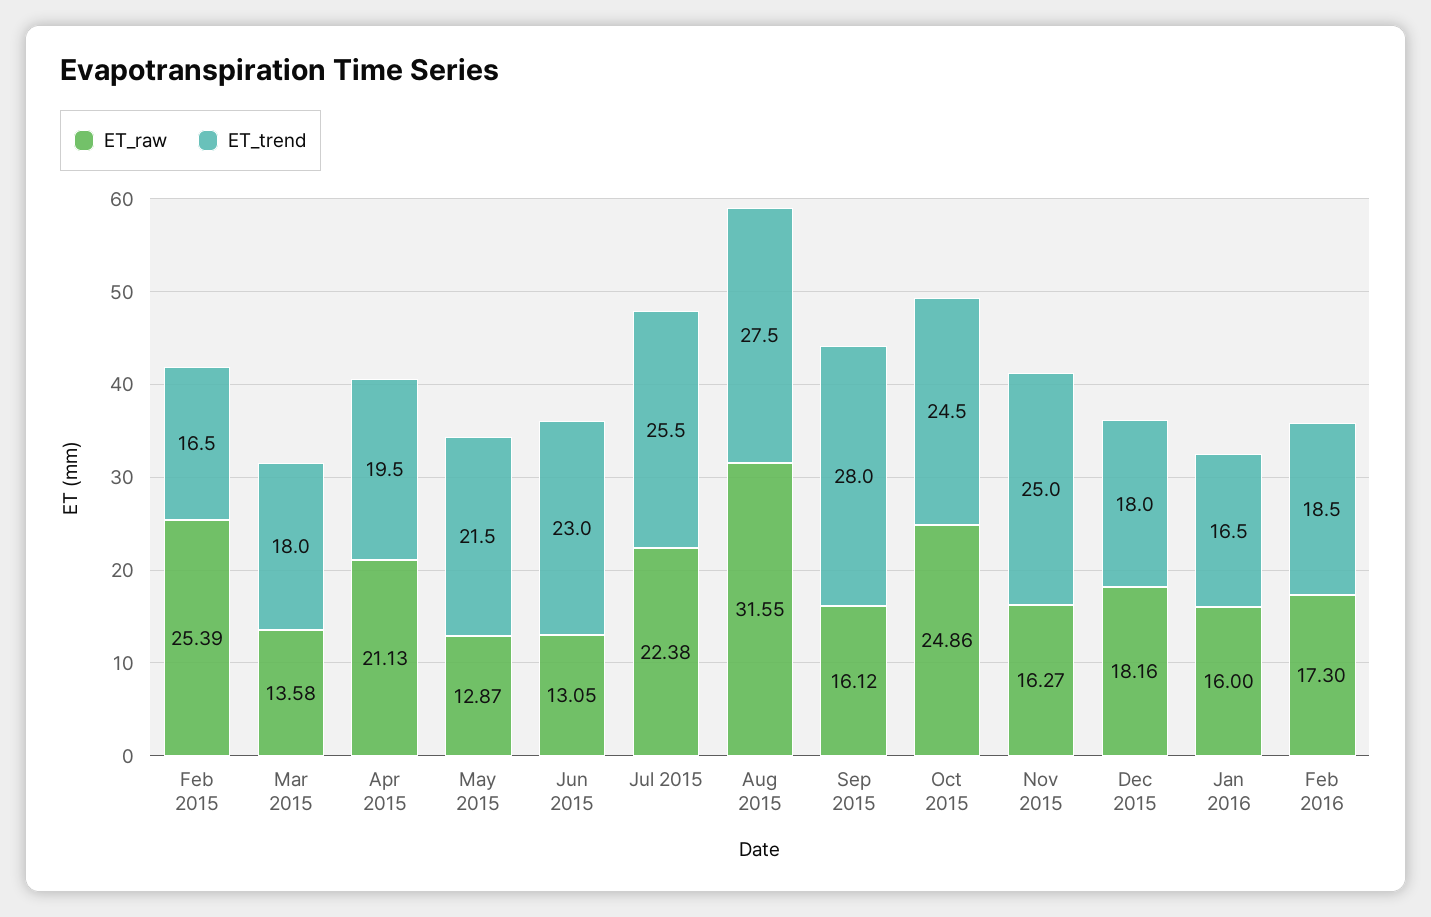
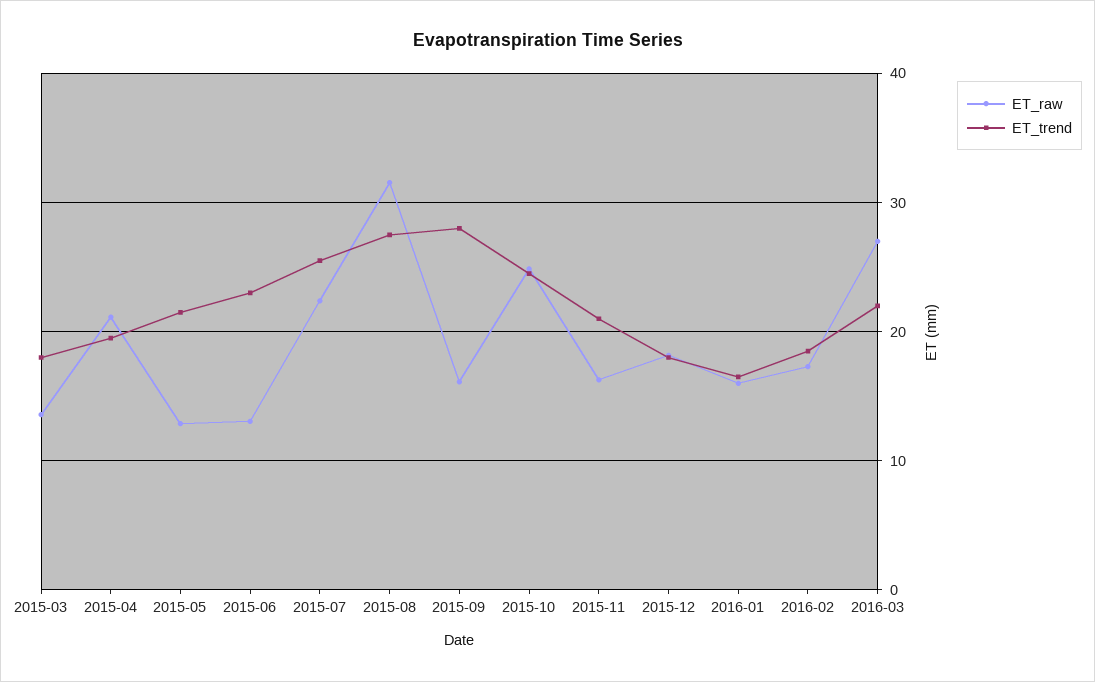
ET_raw, Feb 2015: 25.39 -> none
ET_trend, Feb 2015: 16.5 -> none
ET_trend, Nov 2015: 25 -> 21
ET_raw, 2016-03: none -> 27
ET_trend, 2016-03: none -> 22

